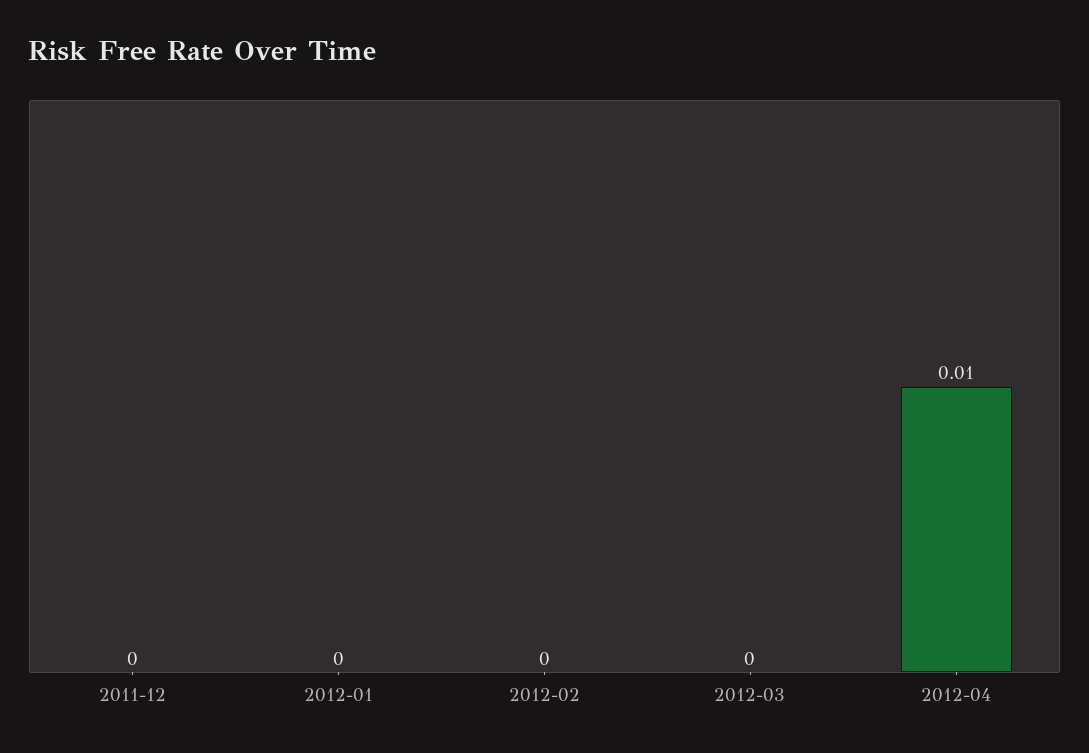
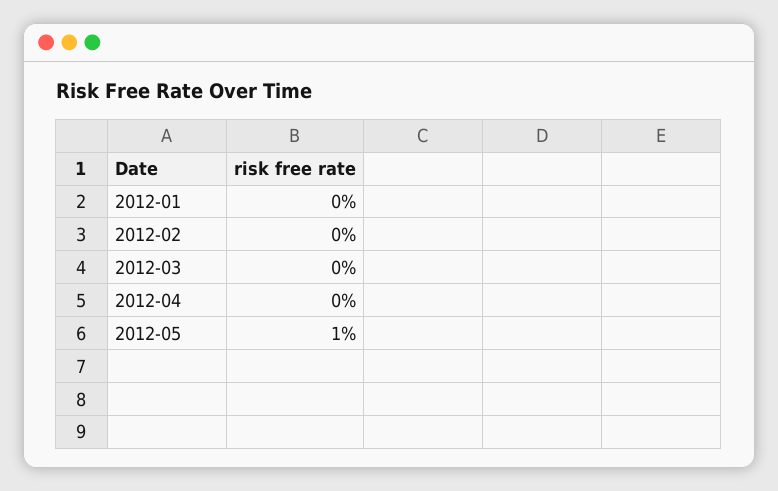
2011-12: 0 -> none
2012-04: 0.01 -> 0
2012-05: none -> 0.01

